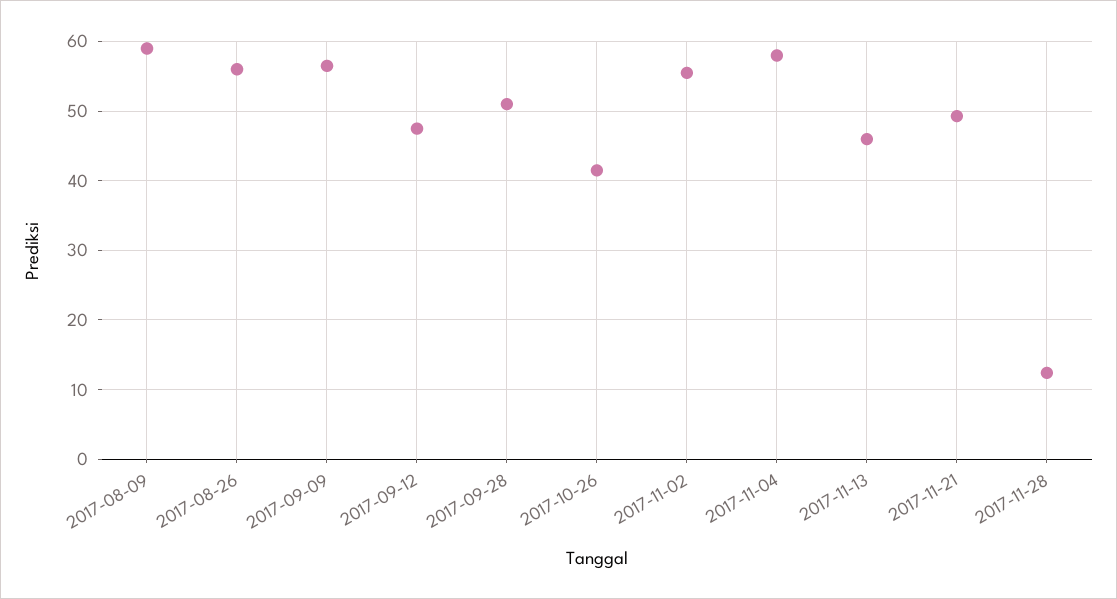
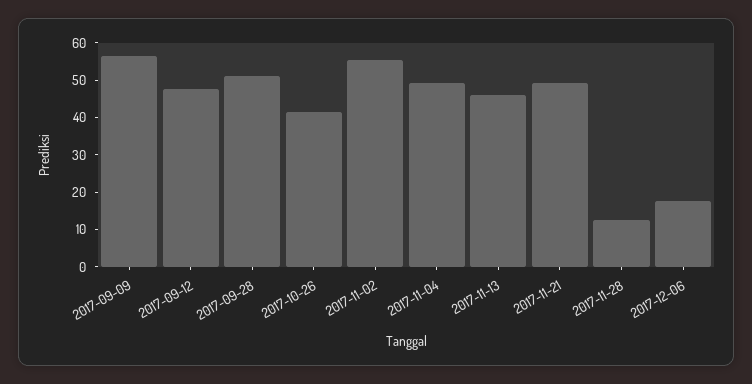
2017-08-09: 59 -> none
2017-08-26: 56 -> none
2017-11-04: 58 -> 50
2017-12-06: none -> 17.5

